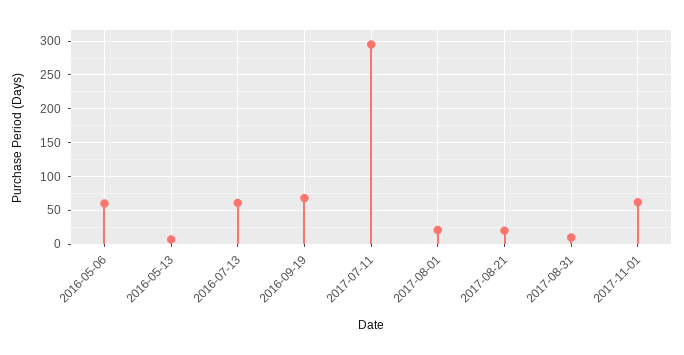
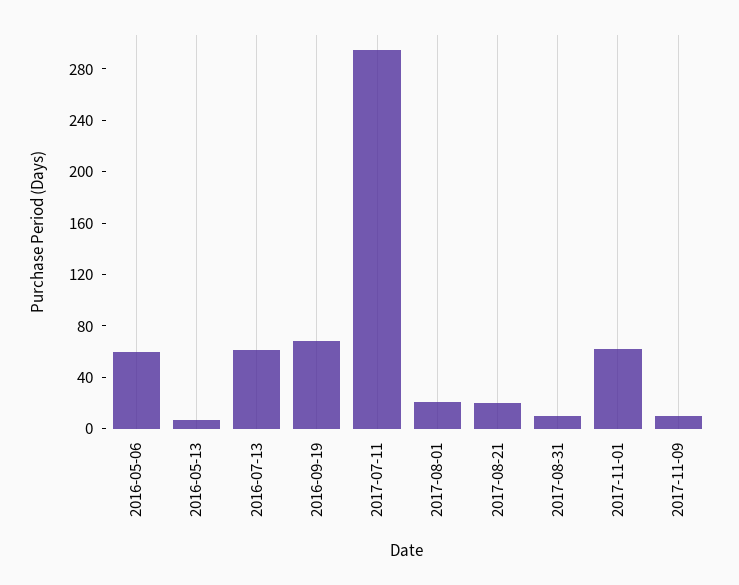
2017-11-09: none -> 10

